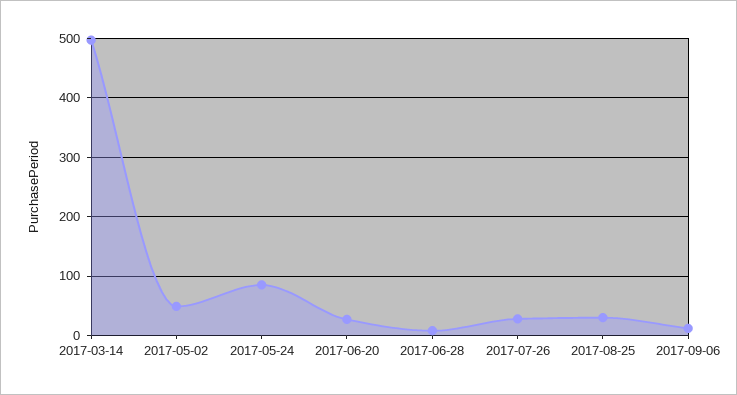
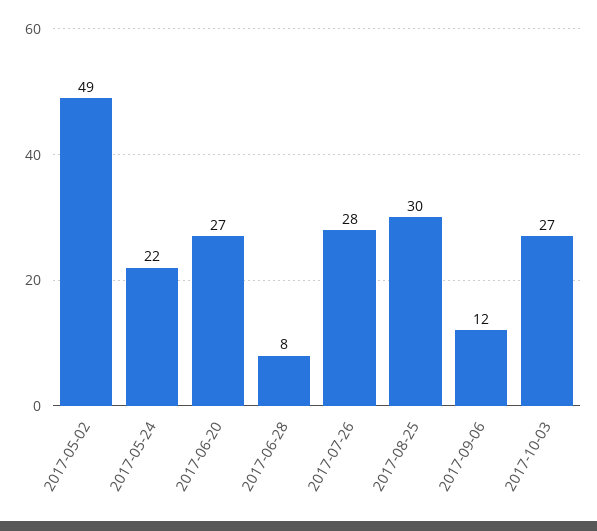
2017-03-14: 500 -> none
2017-05-24: 80 -> 22
2017-10-03: none -> 27

